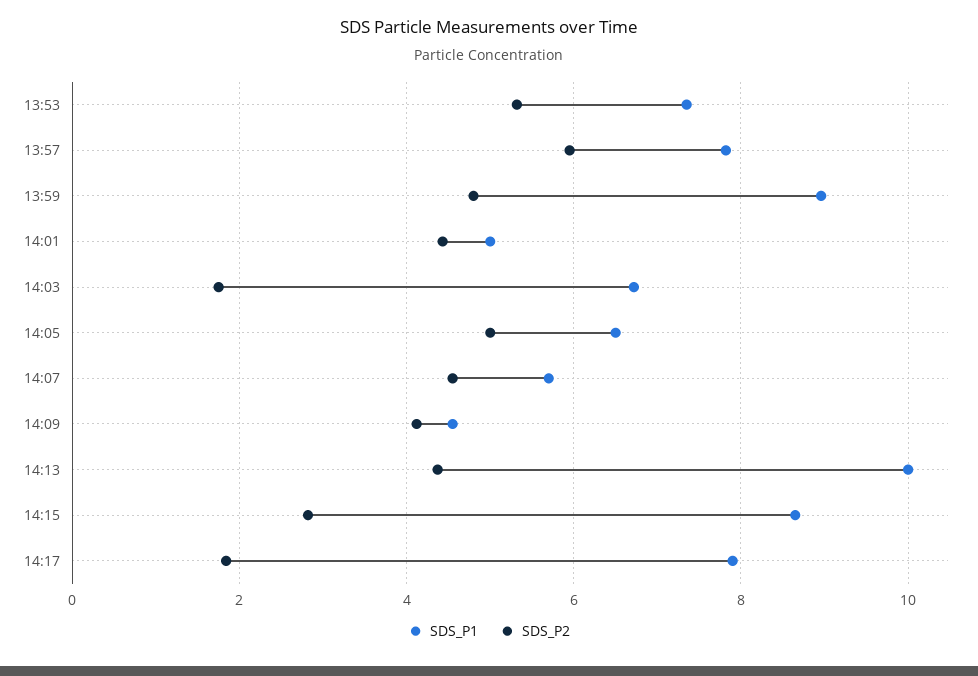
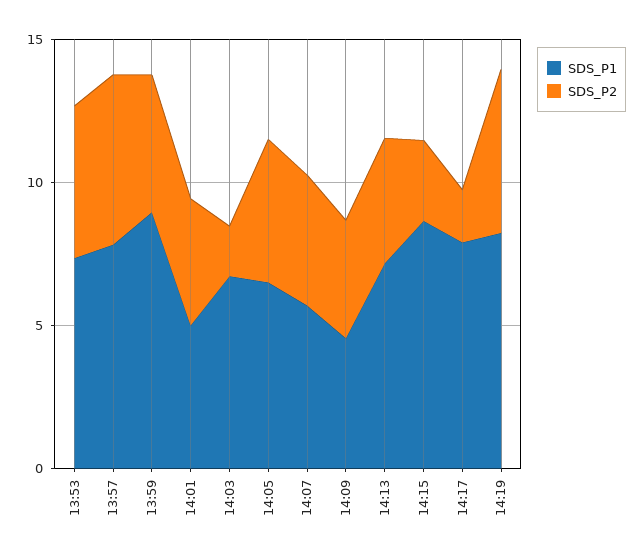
SDS_P1, 14:13: 10 -> 7
SDS_P1, 14:19: none -> 8
SDS_P2, 14:19: none -> 6

